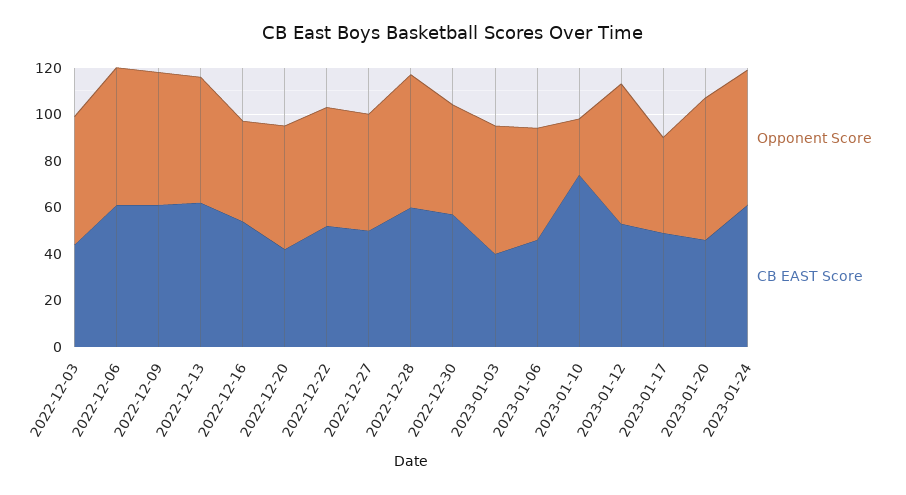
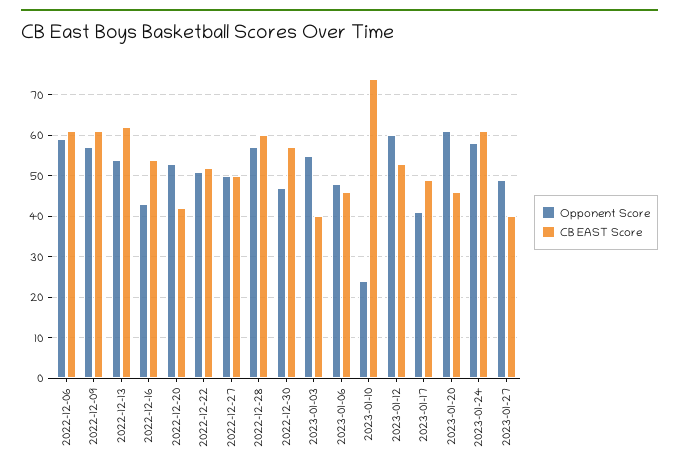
Opponent Score, 2022-12-03: 55 -> none
CB EAST Score, 2022-12-03: 45 -> none
Opponent Score, 2023-01-27: none -> 50
CB EAST Score, 2023-01-27: none -> 40

